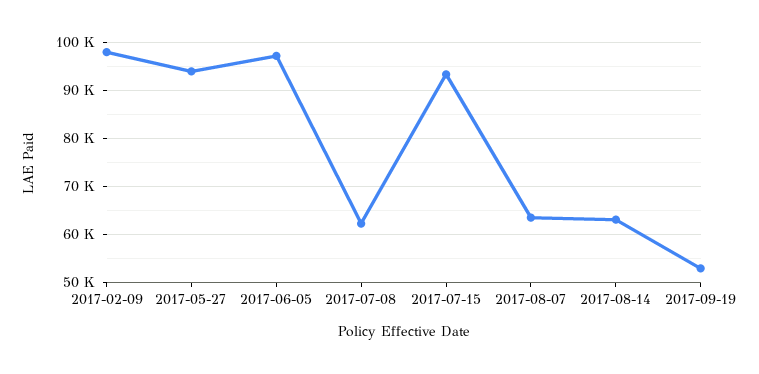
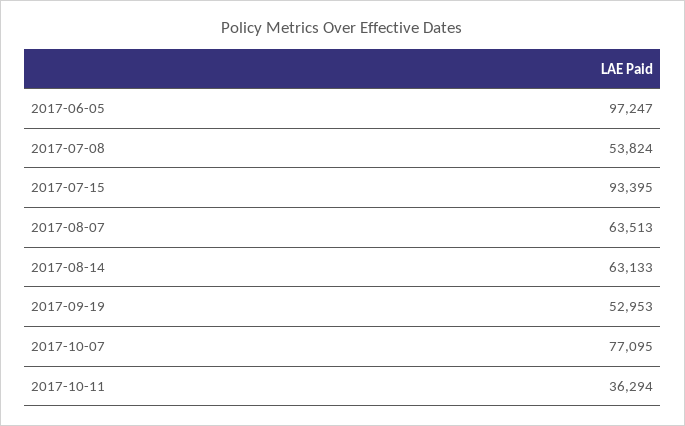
2017-02-09: 98000 -> none
2017-05-27: 94000 -> none
2017-07-08: 62000 -> 53824
2017-10-07: none -> 77095
2017-10-11: none -> 36294

